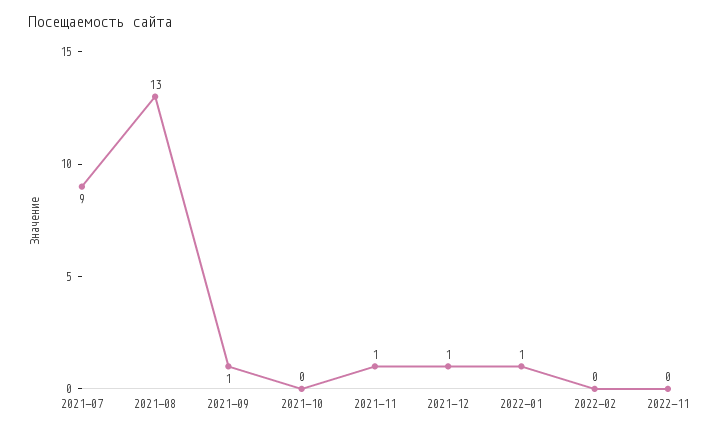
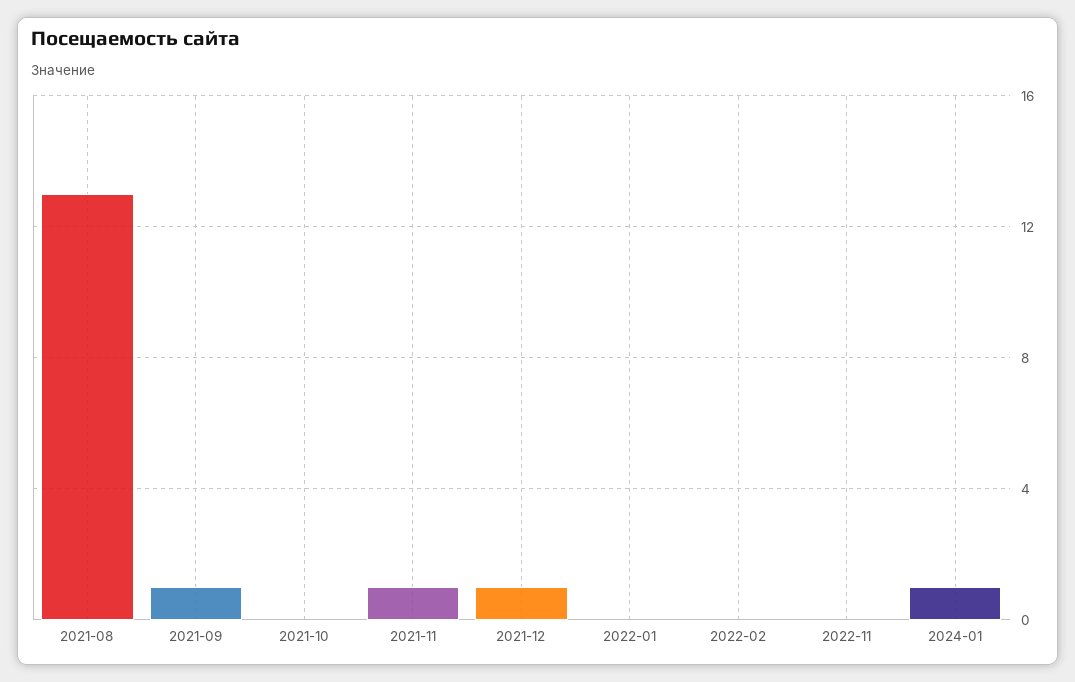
2021-07: 9 -> none
2022-01: 1 -> 0
2024-01: none -> 1

